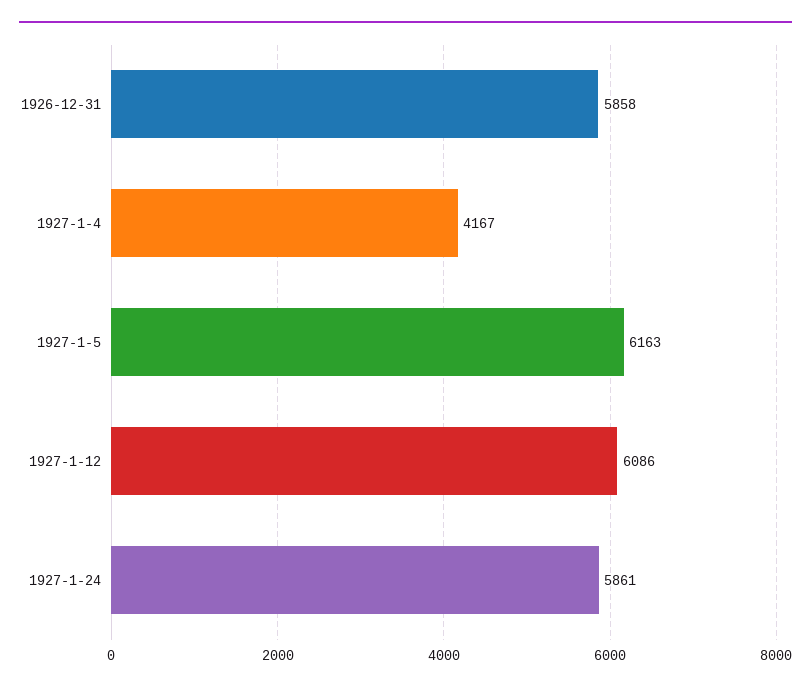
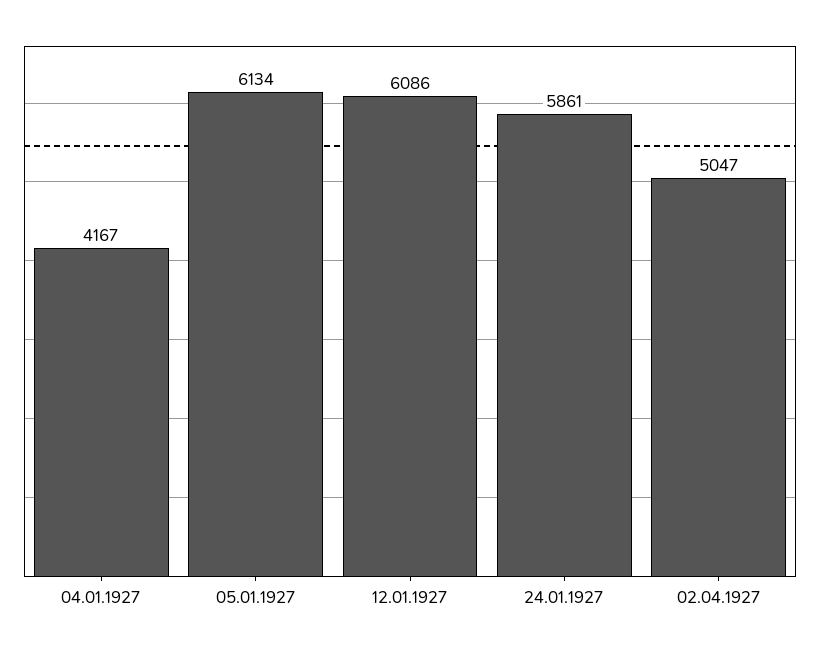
1926-12-31: 5858 -> none
1927-1-5: 6163 -> 6134
02.04.1927: none -> 5047

